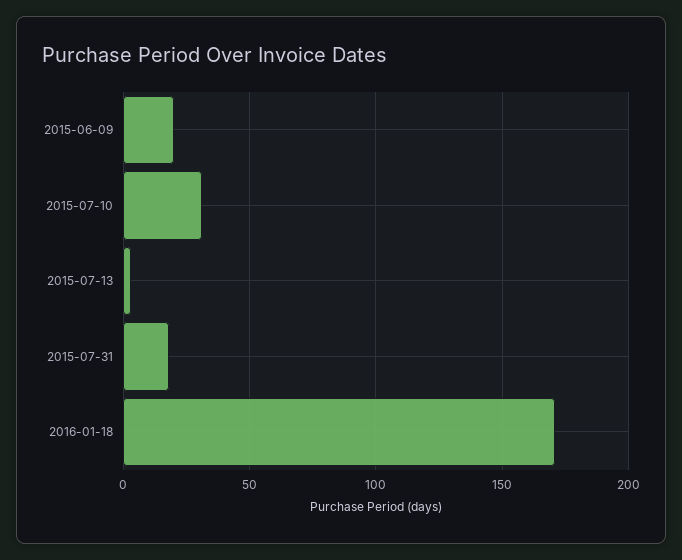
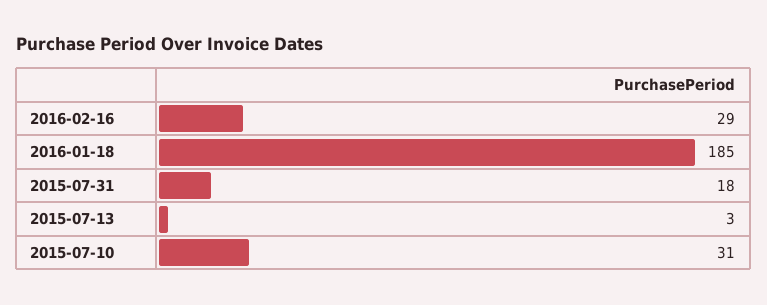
2015-06-09: 20 -> none
2016-01-18: 170 -> 185
2016-02-16: none -> 29

